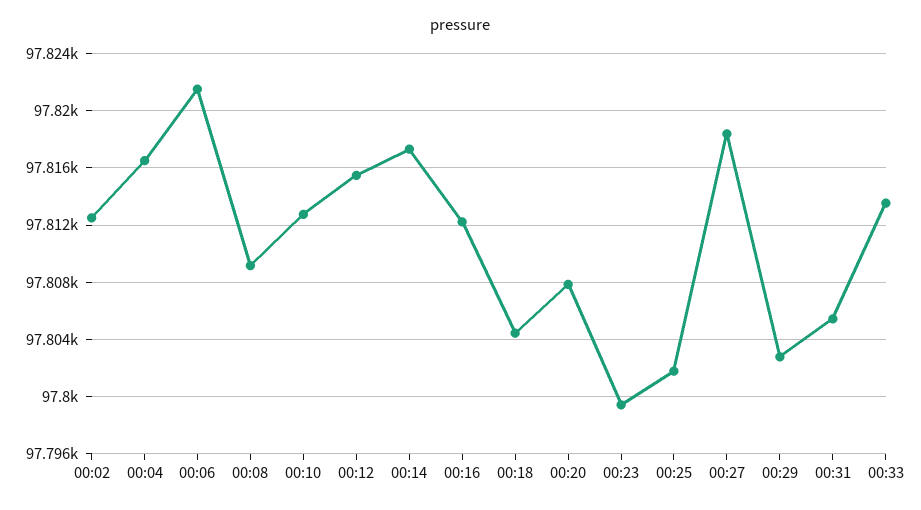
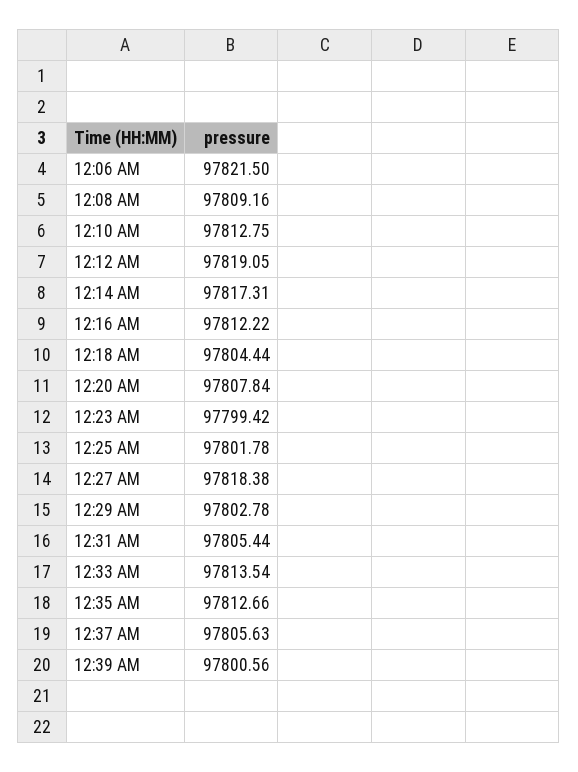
00:02: 97812.5 -> none
00:04: 97816.5 -> none
00:12: 97815.5 -> 97819.05
12:35 AM: none -> 97812.66
12:37 AM: none -> 97805.63
12:39 AM: none -> 97800.56

